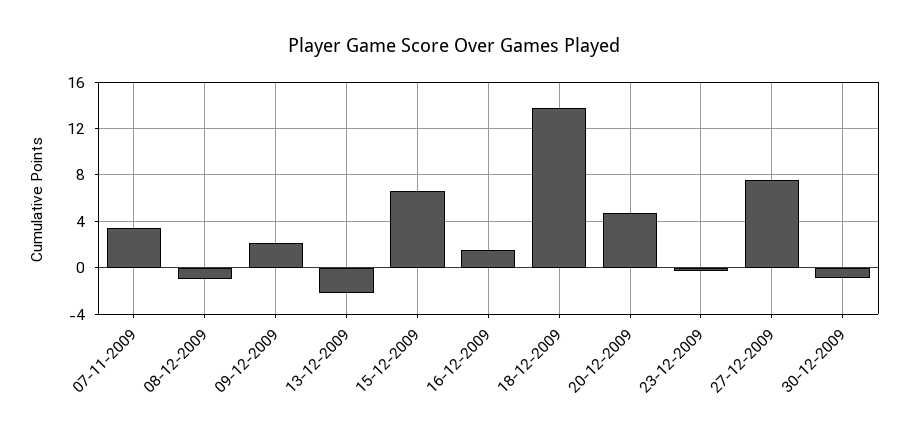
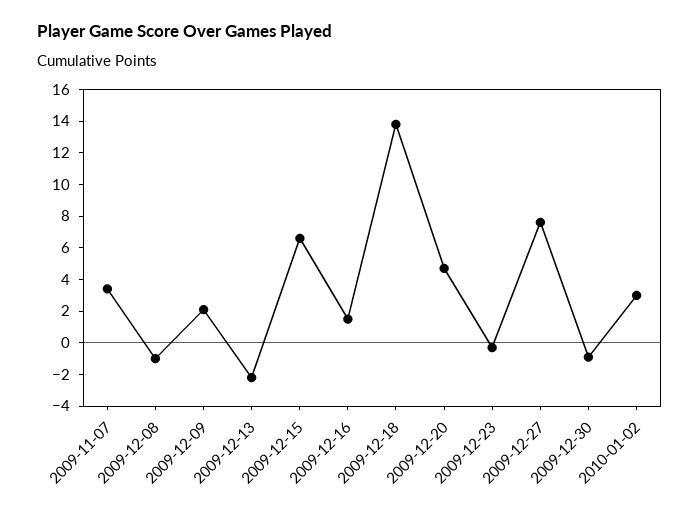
2010-01-02: none -> 3

